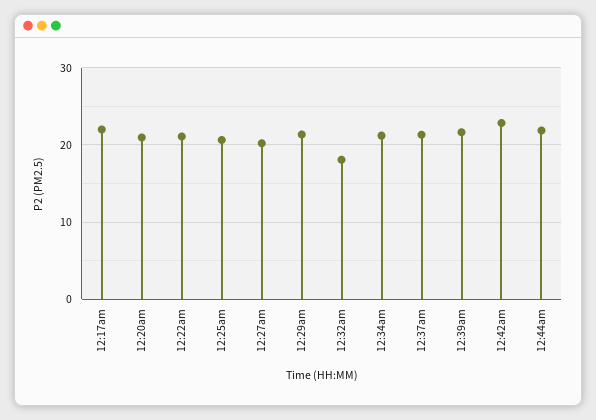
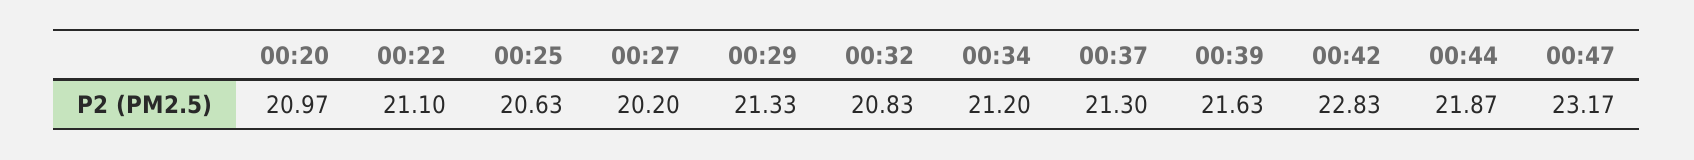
12:17am: 22 -> none
12:32am: 18 -> 20.83
00:47: none -> 23.17

